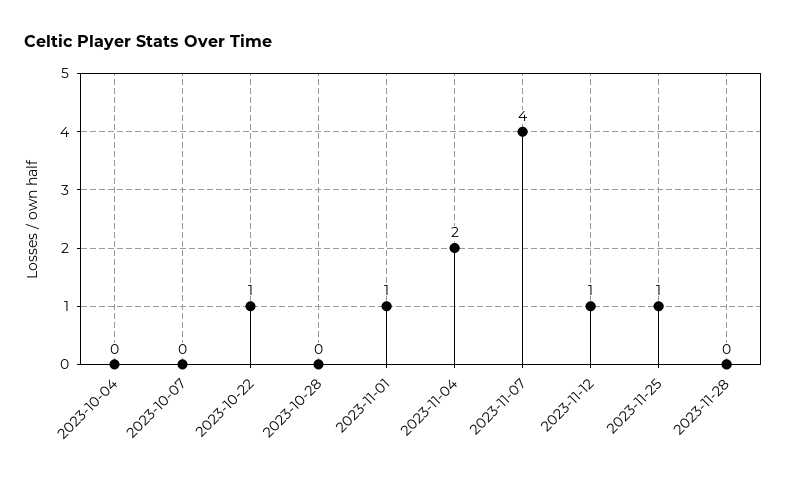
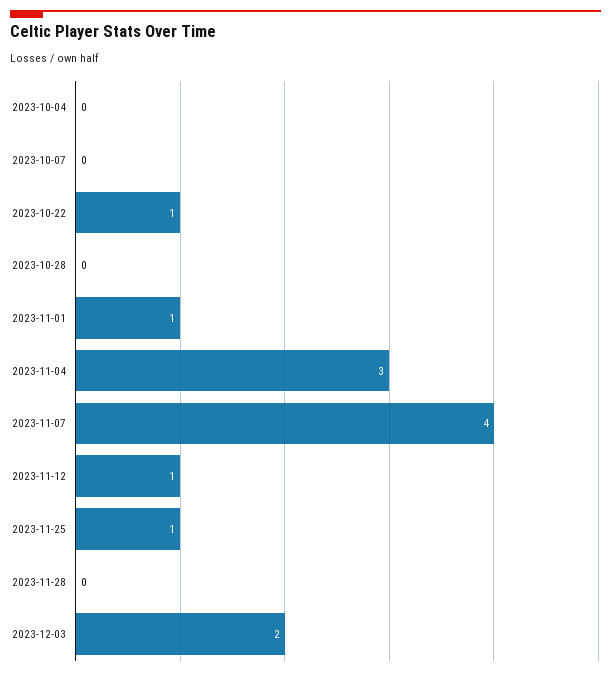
2023-11-04: 2 -> 3
2023-12-03: none -> 2

